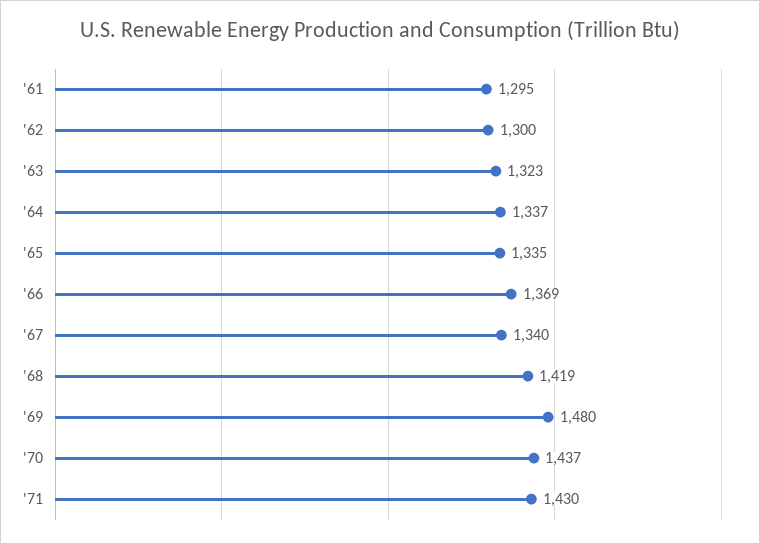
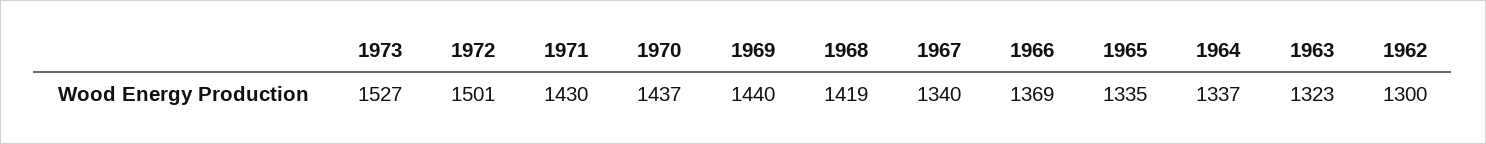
'61: 1295 -> none
'69: 1480 -> 1440
1973: none -> 1527
1972: none -> 1501

